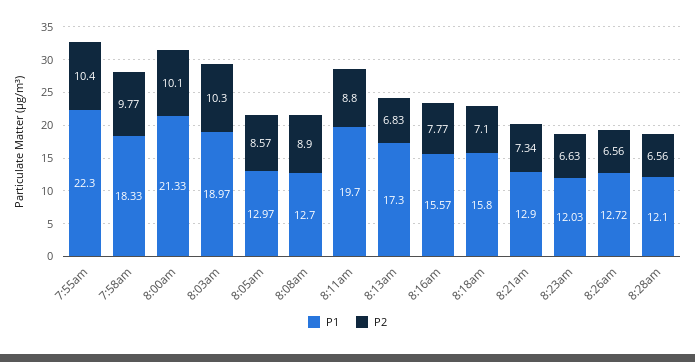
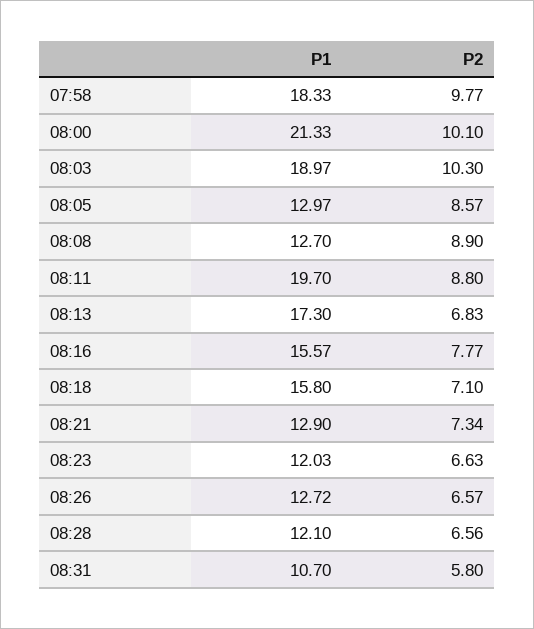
P1, 7:55am: 22.3 -> none
P2, 7:55am: 10.4 -> none
P2, 8:26am: 6.56 -> 6.57
P1, 08:31: none -> 10.7
P2, 08:31: none -> 5.8

